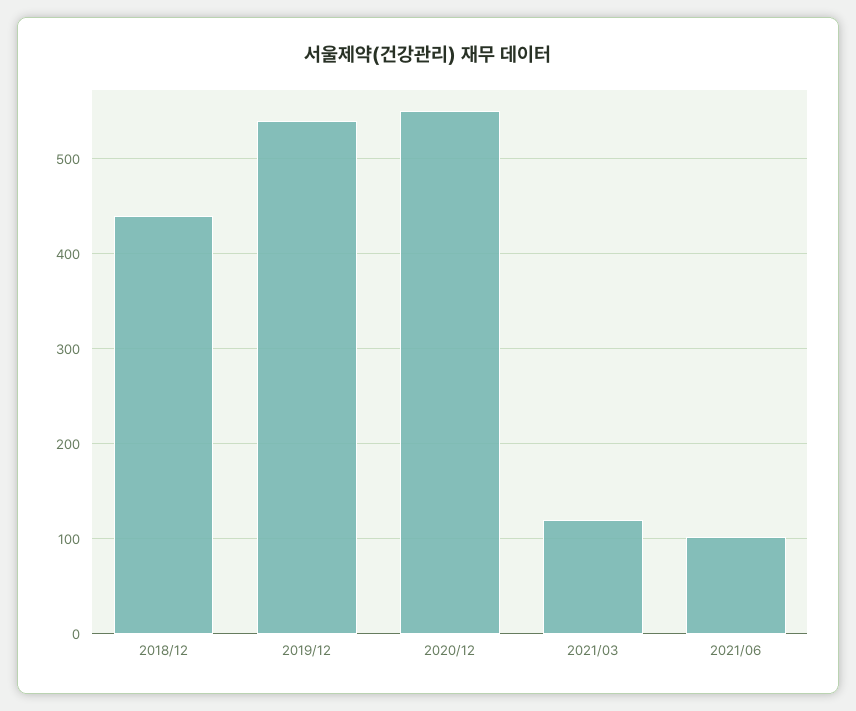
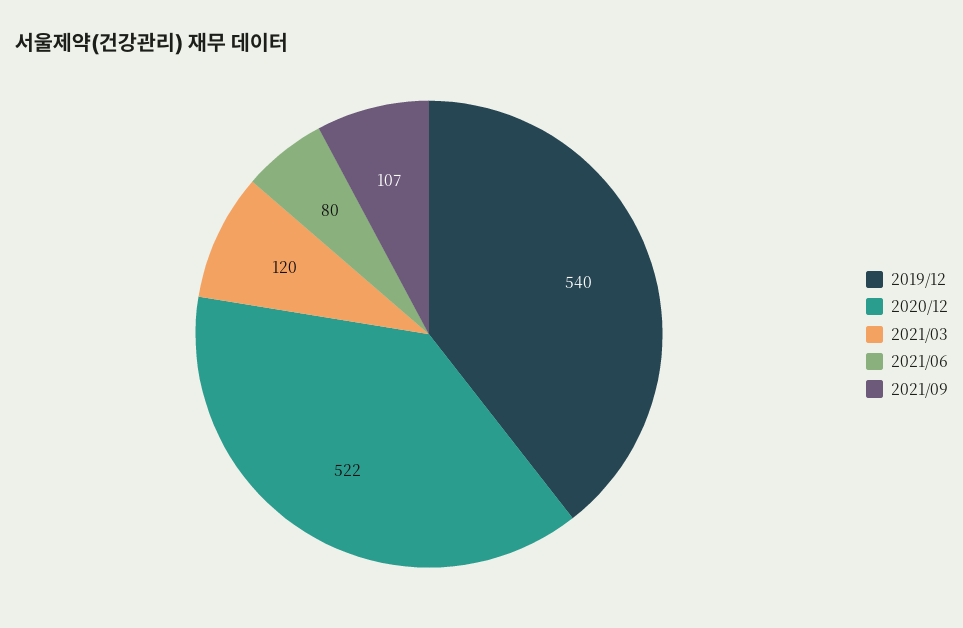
2018/12: 440 -> none
2020/12: 550 -> 522
2021/06: 100 -> 80
2021/09: none -> 107

